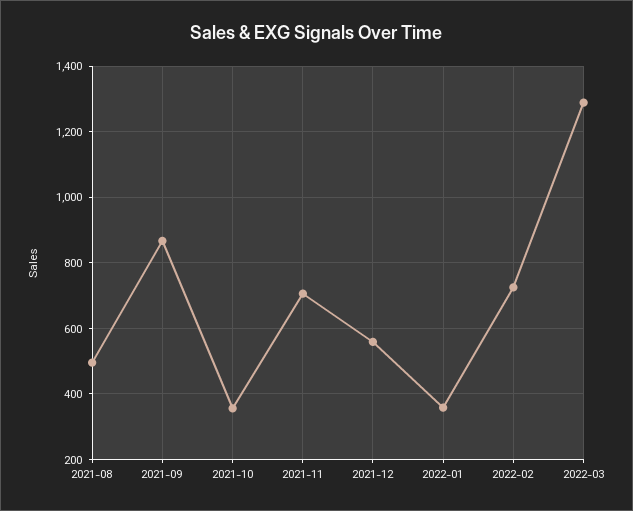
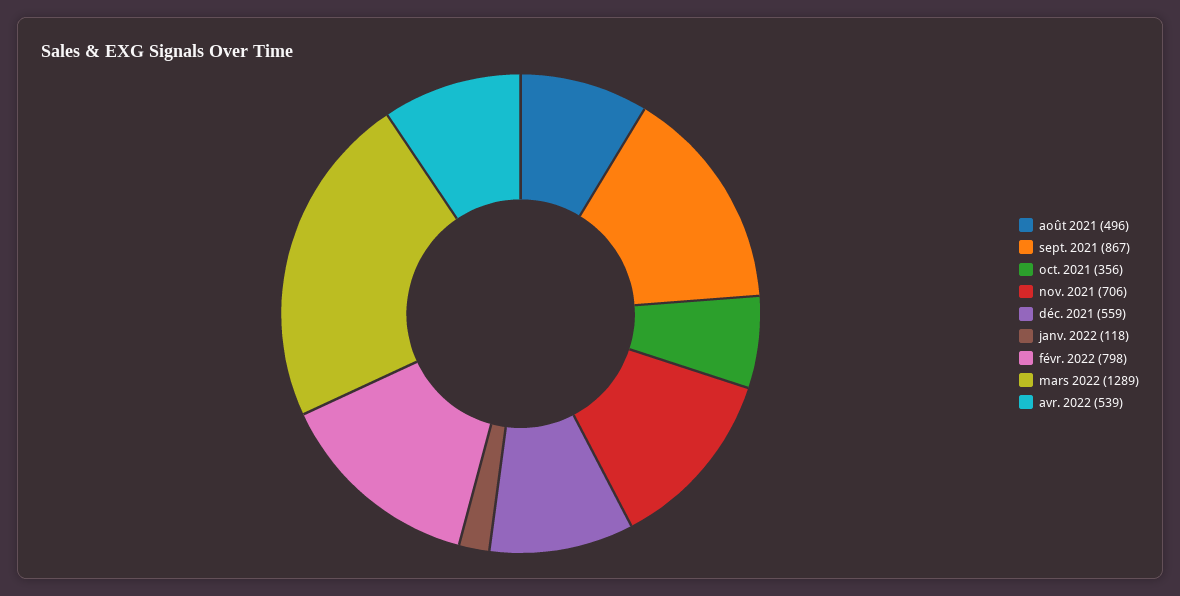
2022-01: 360 -> 118
2022-02: 720 -> 798
avr. 2022: none -> 539

